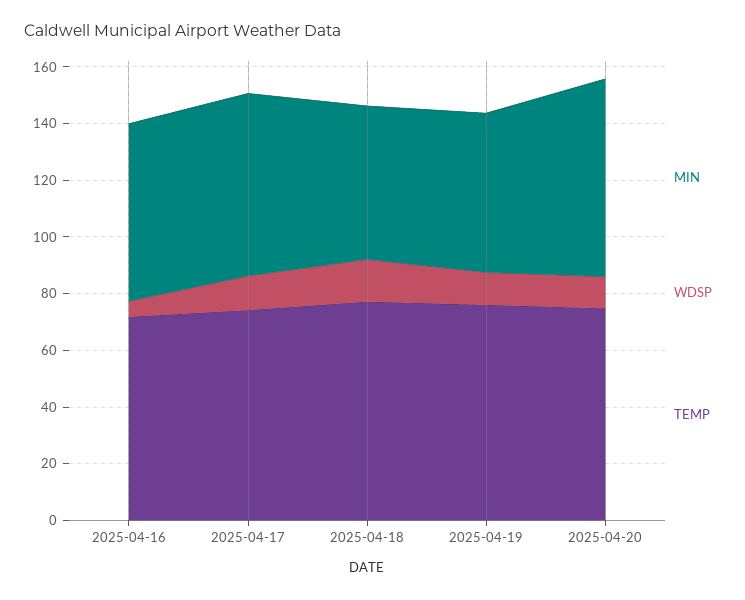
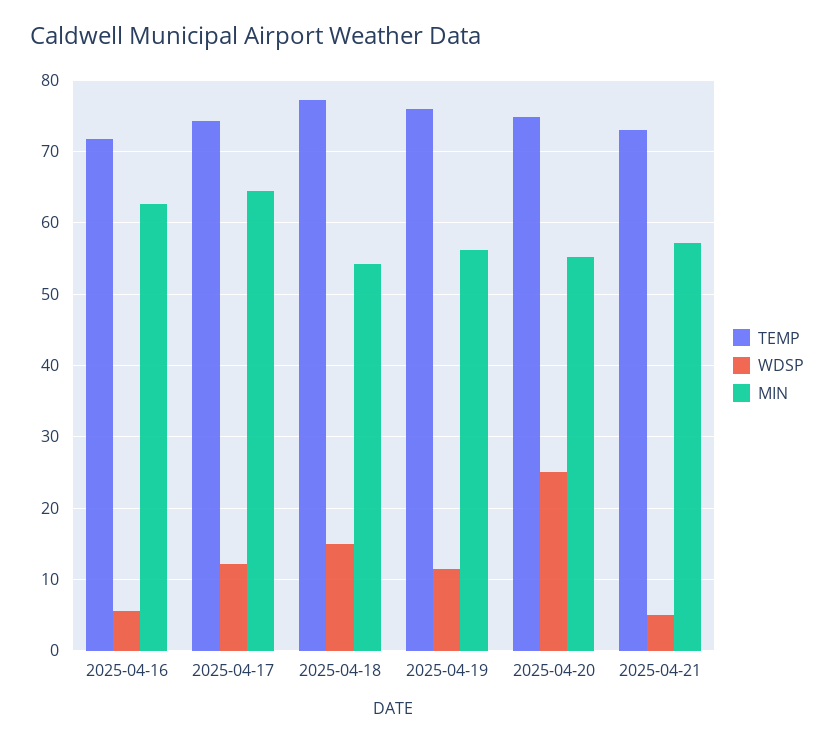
MIN, 2025-04-20: 70 -> 55
WDSP, 2025-04-20: 10 -> 25
TEMP, 2025-04-21: none -> 73
WDSP, 2025-04-21: none -> 5
MIN, 2025-04-21: none -> 57

